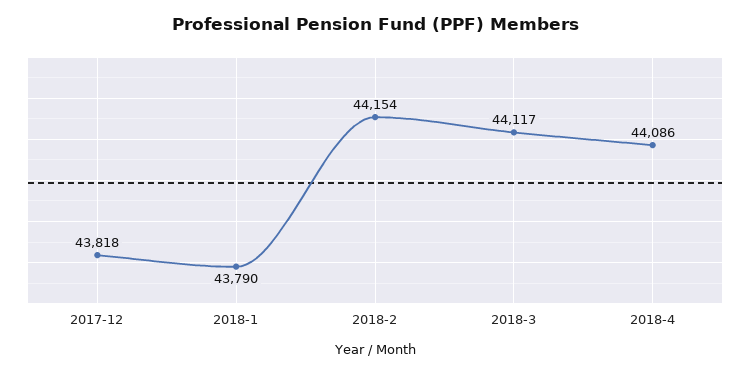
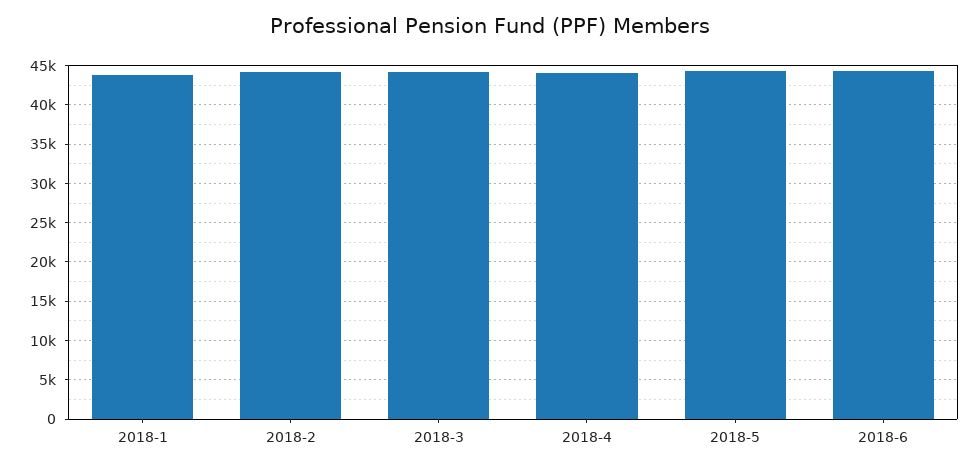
2017-12: 43818 -> none
2018-5: none -> 44000
2018-6: none -> 44000

